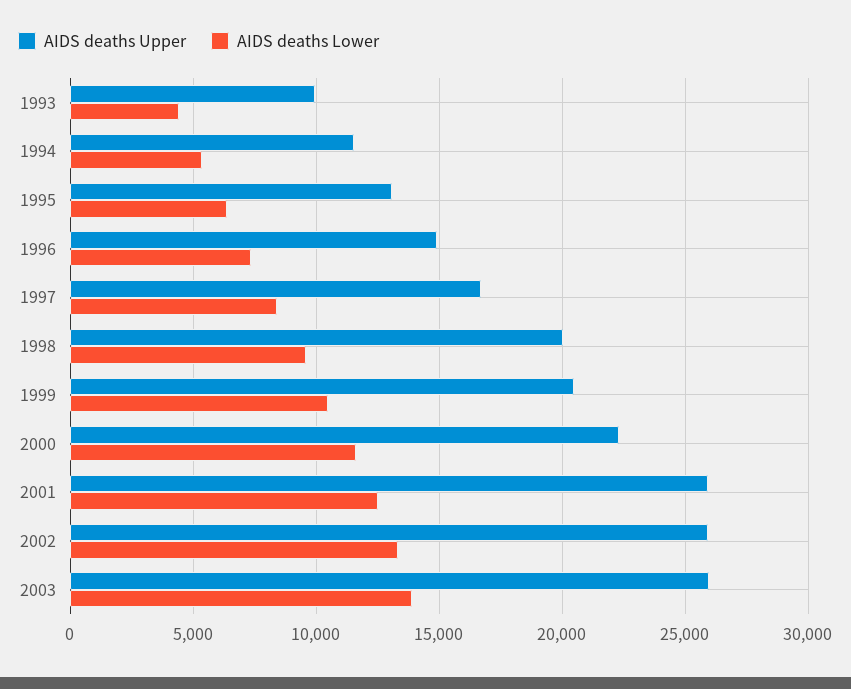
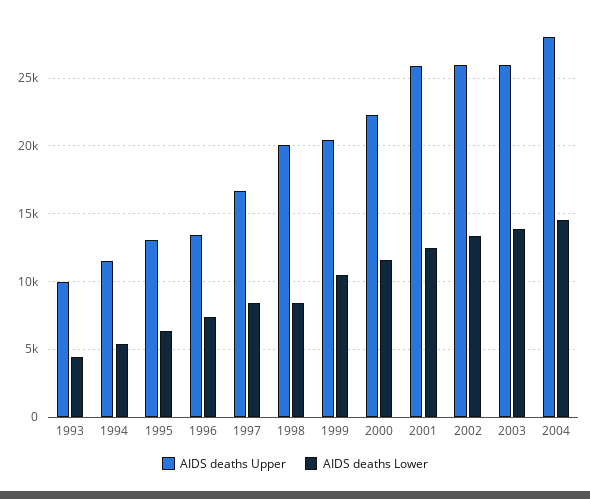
AIDS deaths Upper, 1996: 15000 -> 13500
AIDS deaths Lower, 1998: 9500 -> 8500
AIDS deaths Upper, 2004: none -> 28000
AIDS deaths Lower, 2004: none -> 14500

